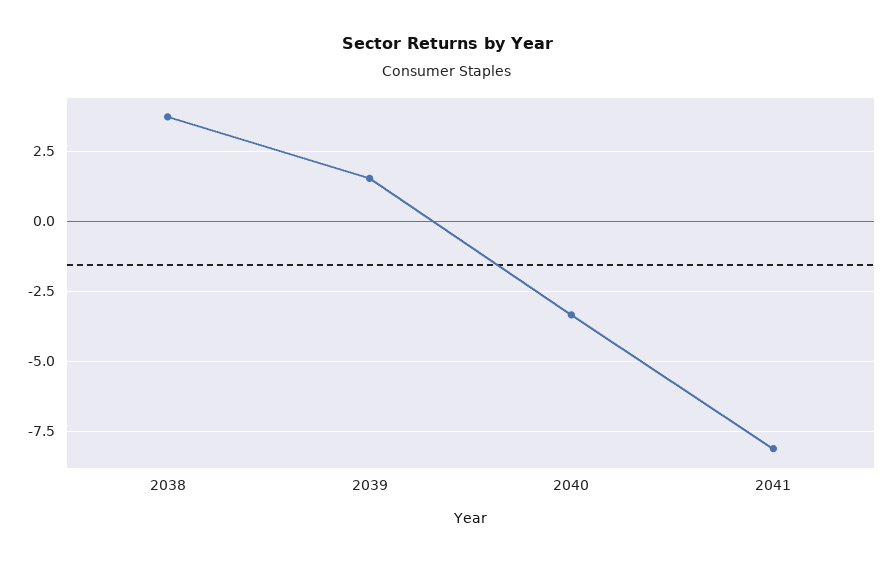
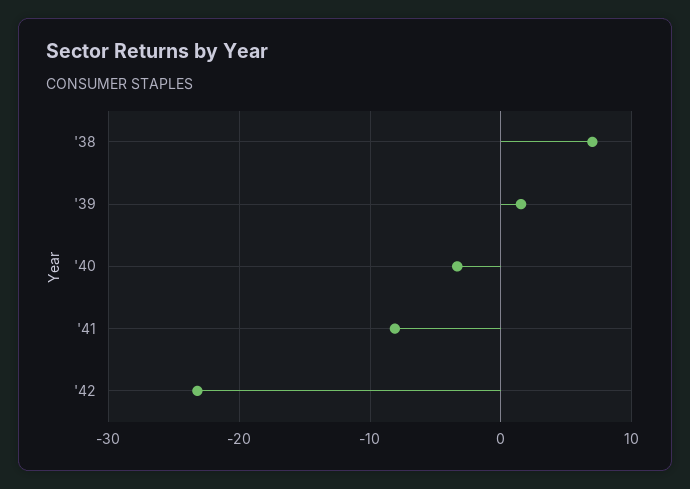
2038: 3.75 -> 7
'42: none -> -23

